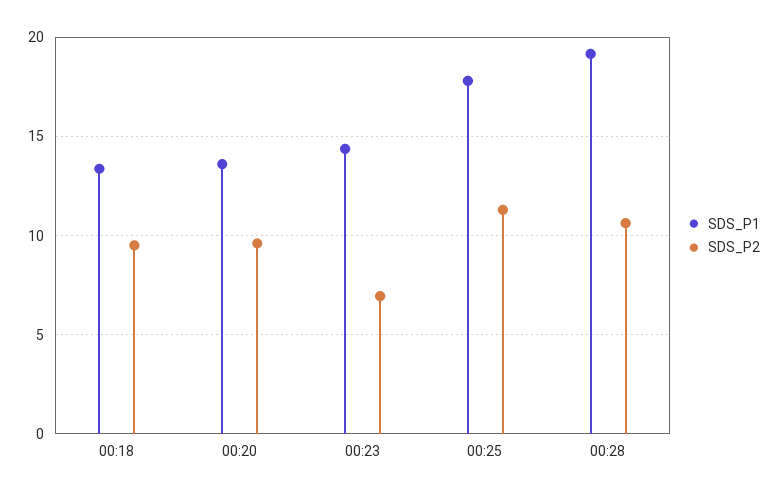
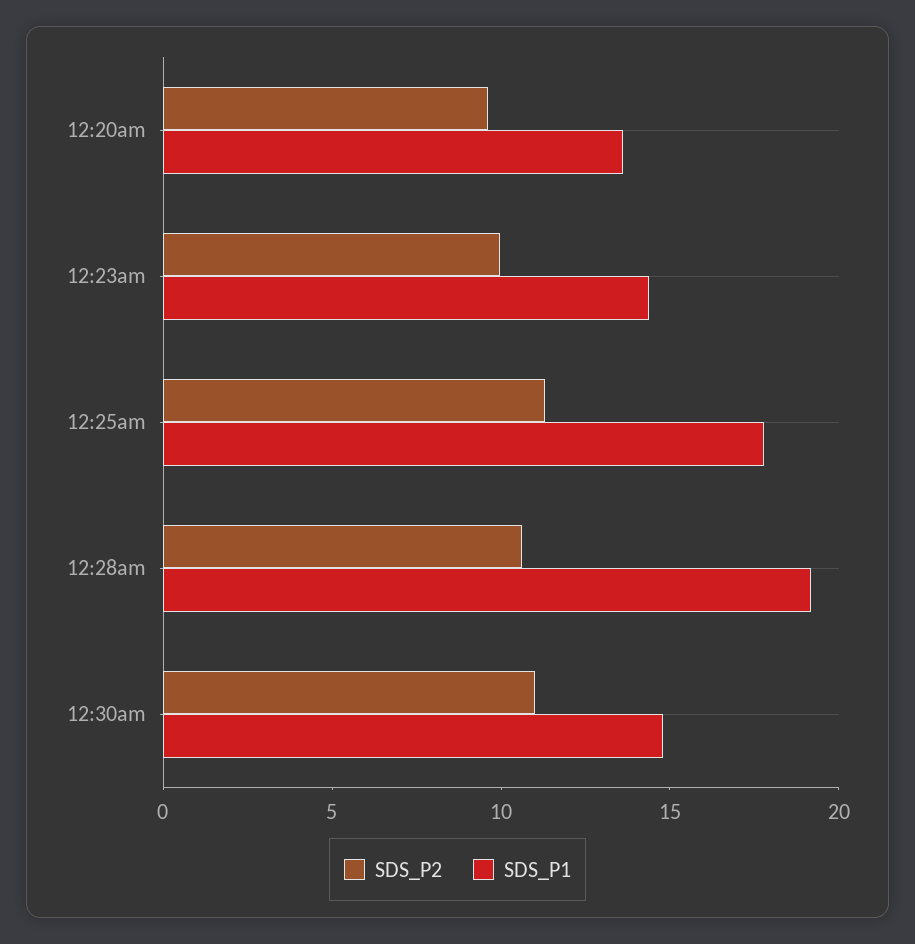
SDS_P1, 00:18: 13.5 -> none
SDS_P2, 00:18: 9.5 -> none
SDS_P2, 00:23: 7 -> 10
SDS_P2, 12:30am: none -> 11
SDS_P1, 12:30am: none -> 15

